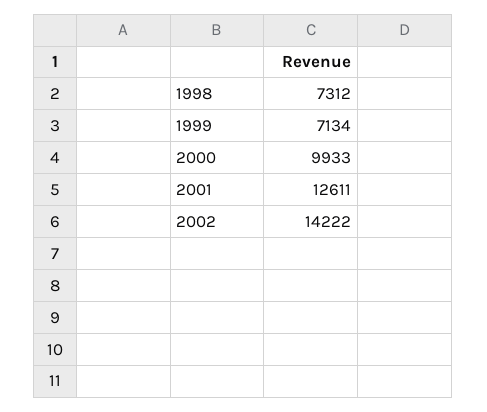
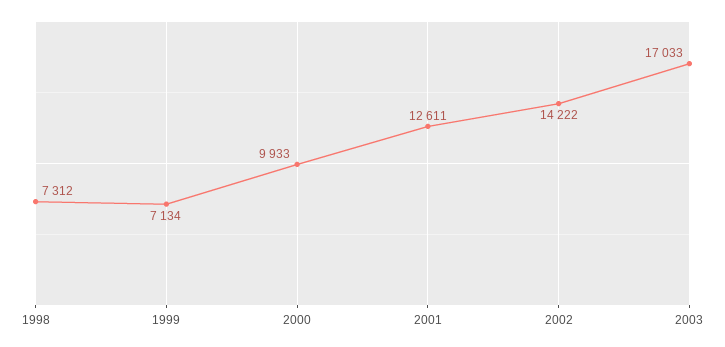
2003: none -> 17033

